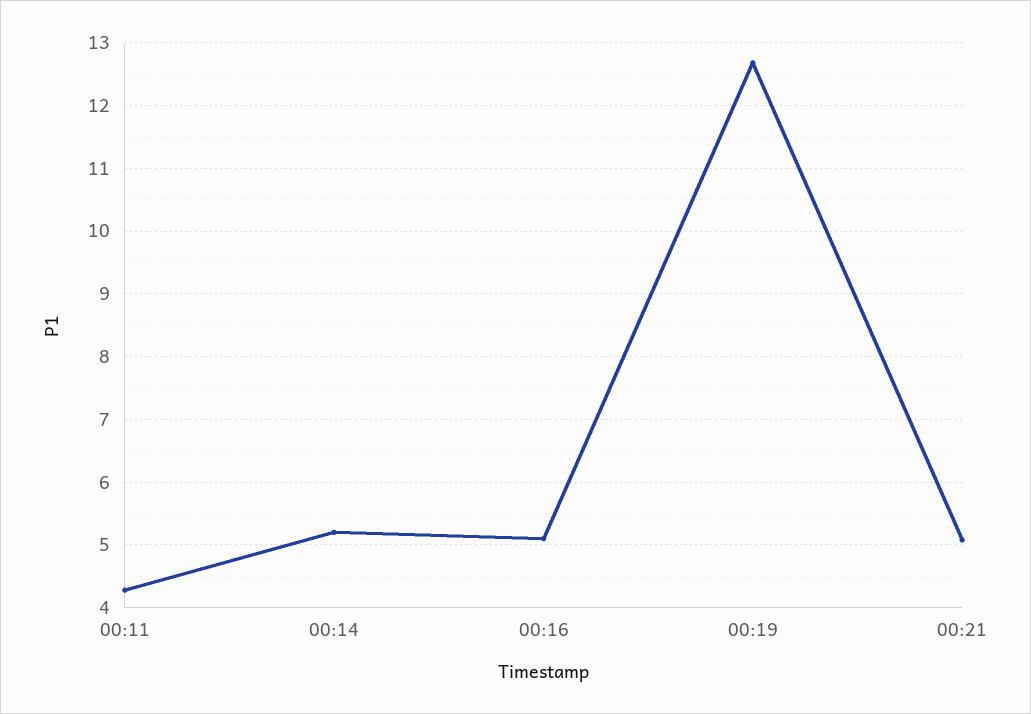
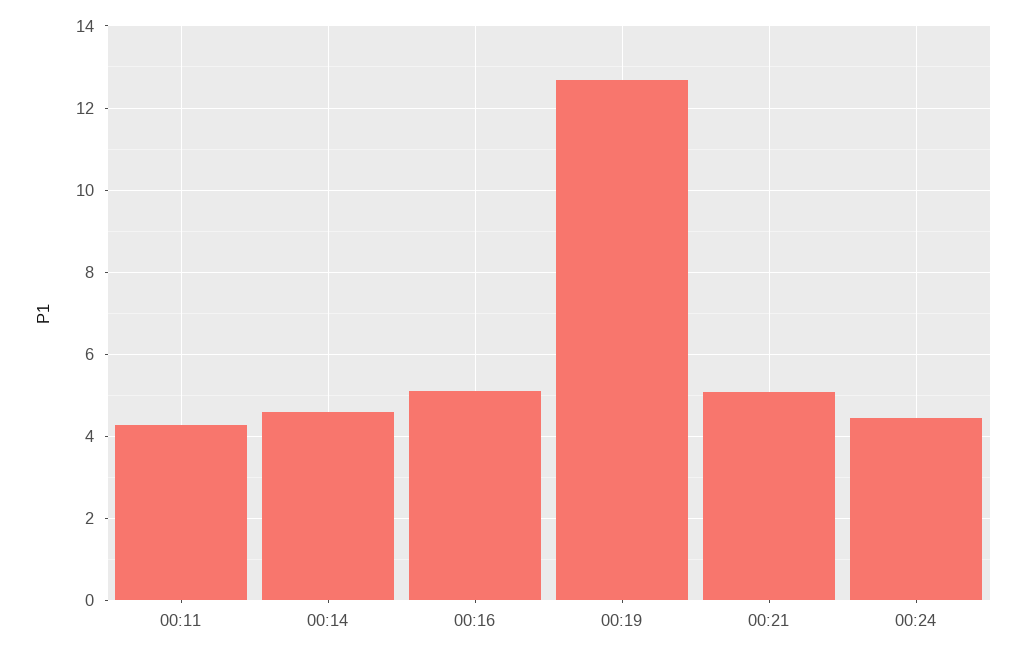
00:14: 5.2 -> 4.6
00:24: none -> 4.4

